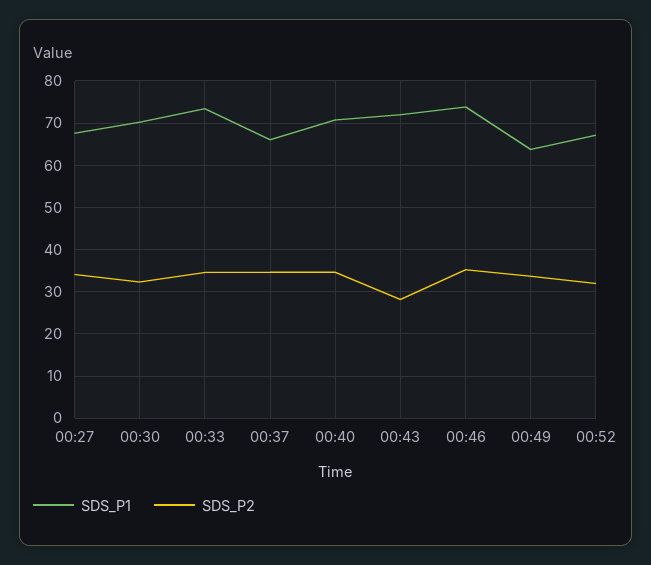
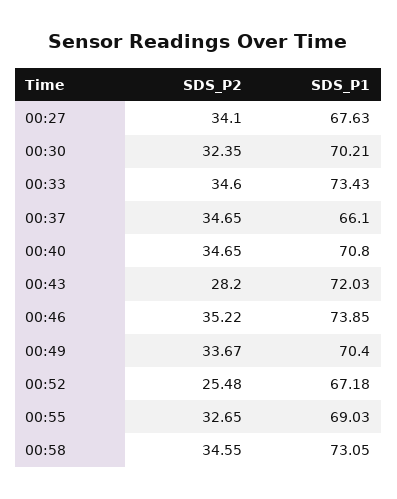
SDS_P1, 00:49: 64 -> 70.4
SDS_P2, 00:52: 32 -> 25.48
SDS_P2, 00:55: none -> 32.65
SDS_P1, 00:55: none -> 69.03
SDS_P2, 00:58: none -> 34.55
SDS_P1, 00:58: none -> 73.05

